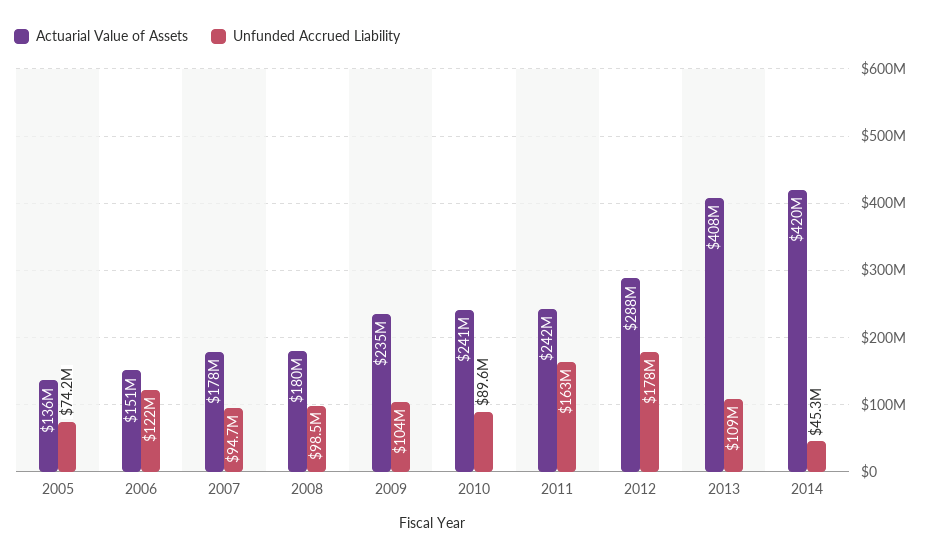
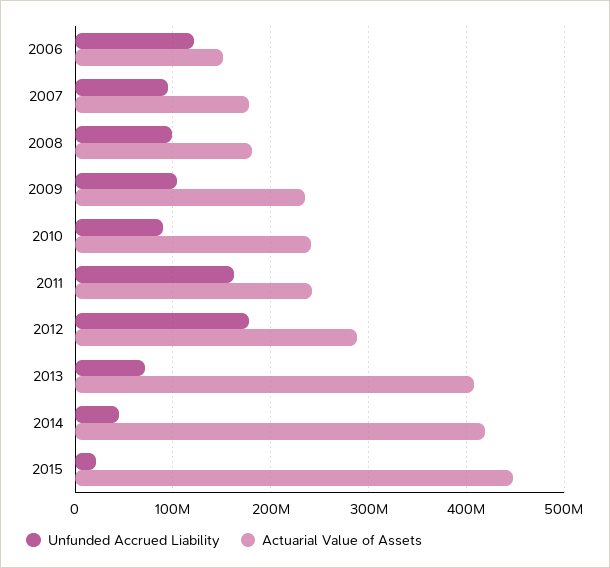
Actuarial Value of Assets, 2005: 136000000 -> none
Unfunded Accrued Liability, 2005: 74200000 -> none
Unfunded Accrued Liability, 2013: 109000000 -> 70000000
Unfunded Accrued Liability, 2015: none -> 20000000
Actuarial Value of Assets, 2015: none -> 450000000

